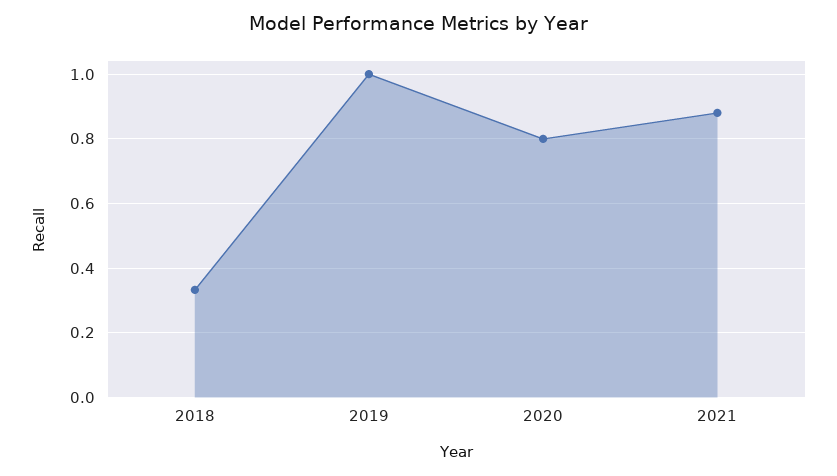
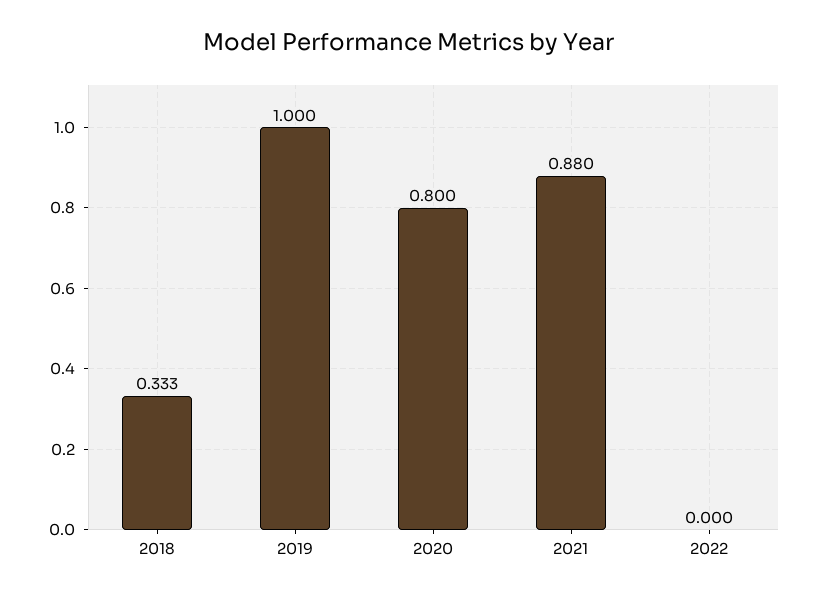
2022: none -> 0

